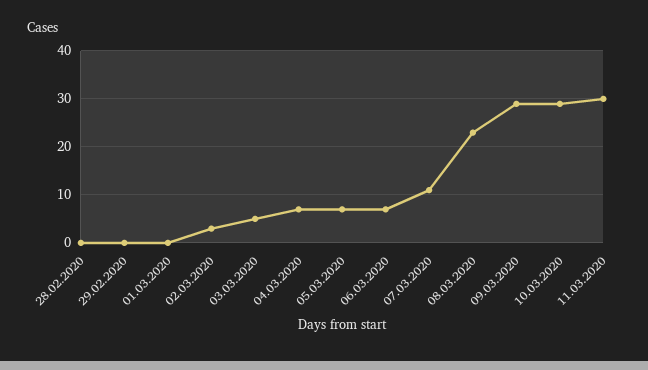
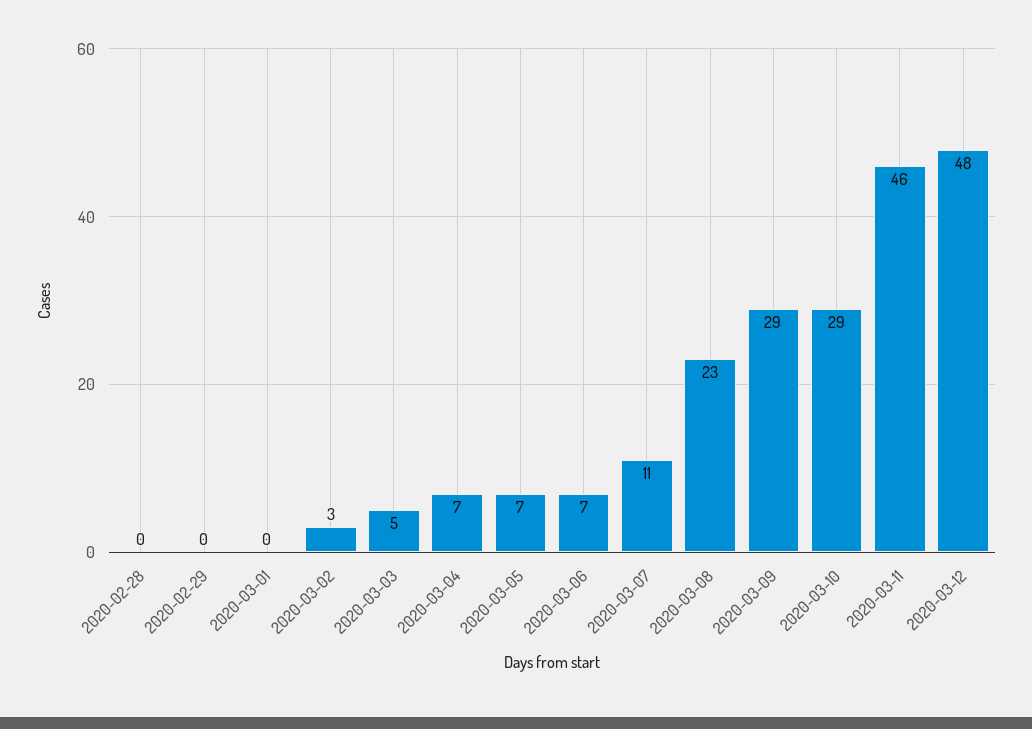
11.03.2020: 30 -> 46
2020-03-12: none -> 48

